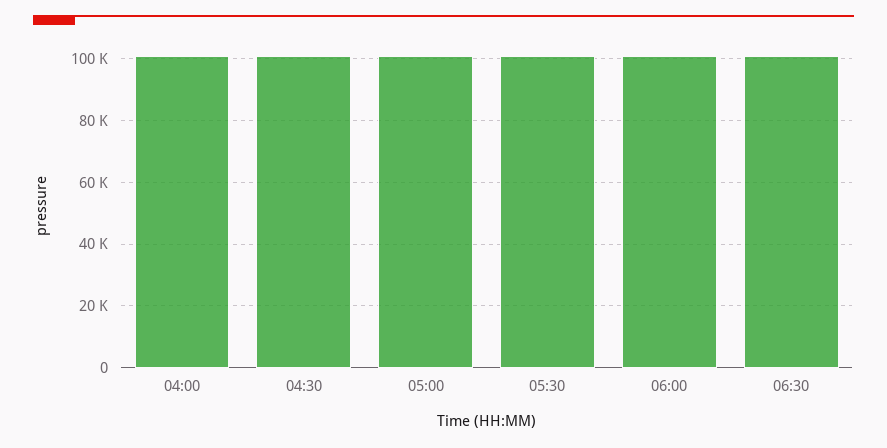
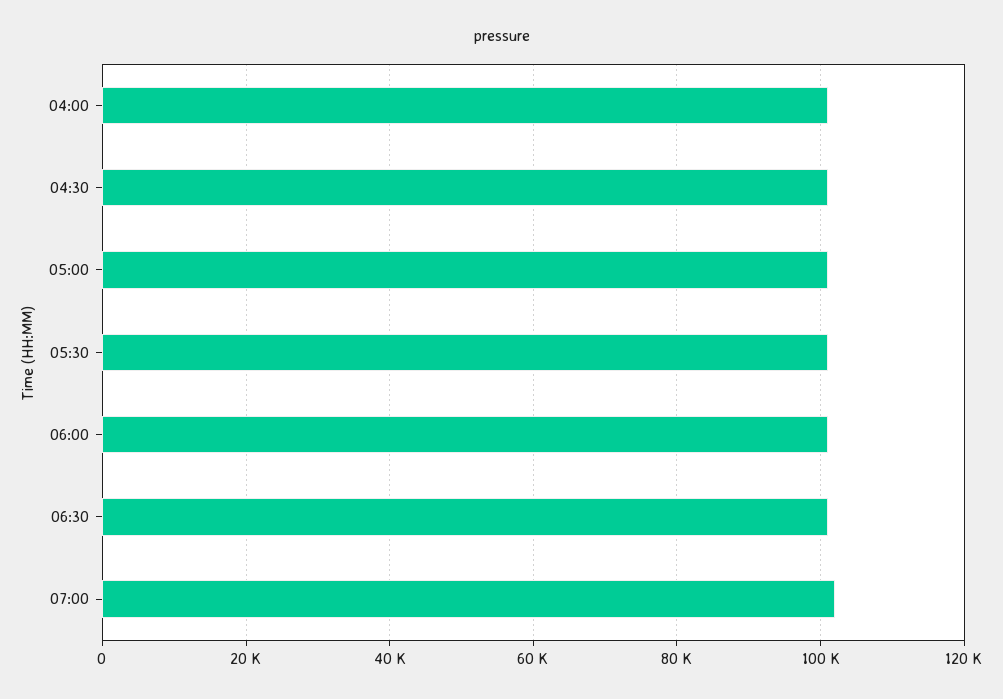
07:00: none -> 102000

